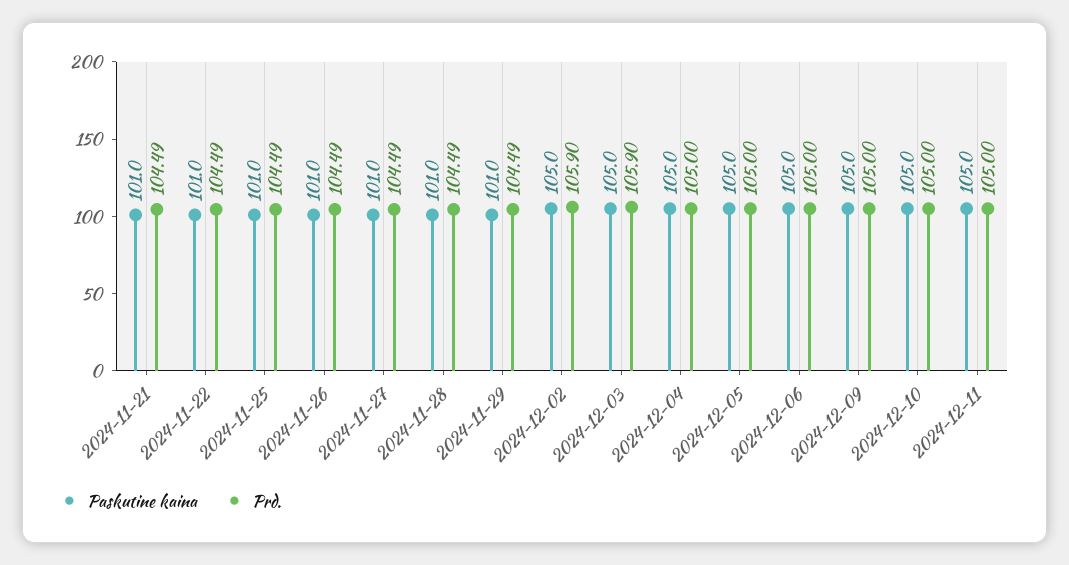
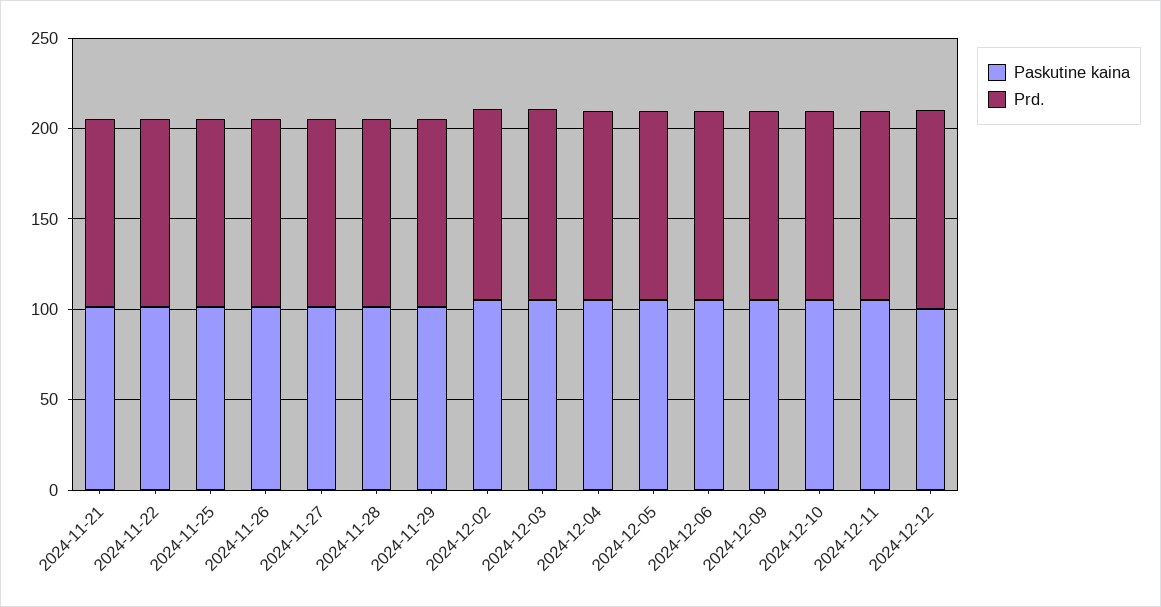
Paskutine kaina, 2024-12-12: none -> 100
Prd., 2024-12-12: none -> 110

